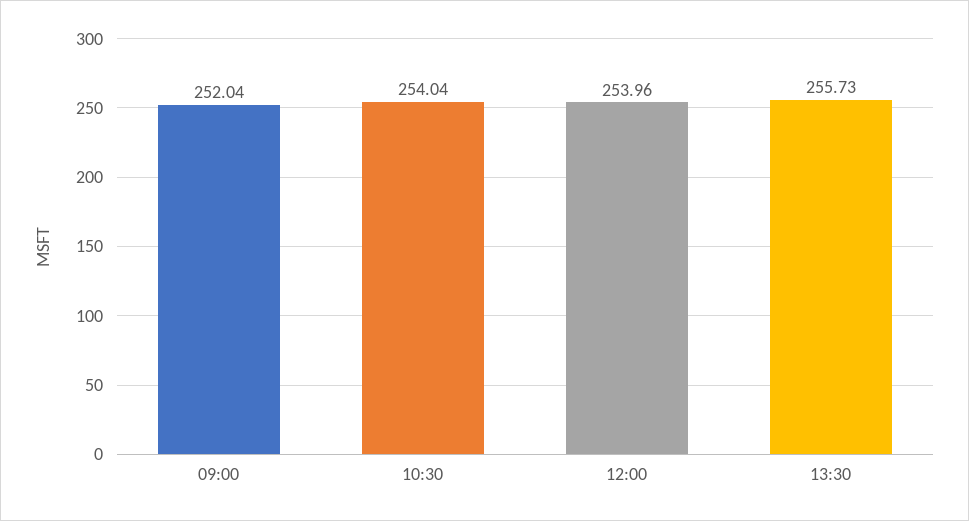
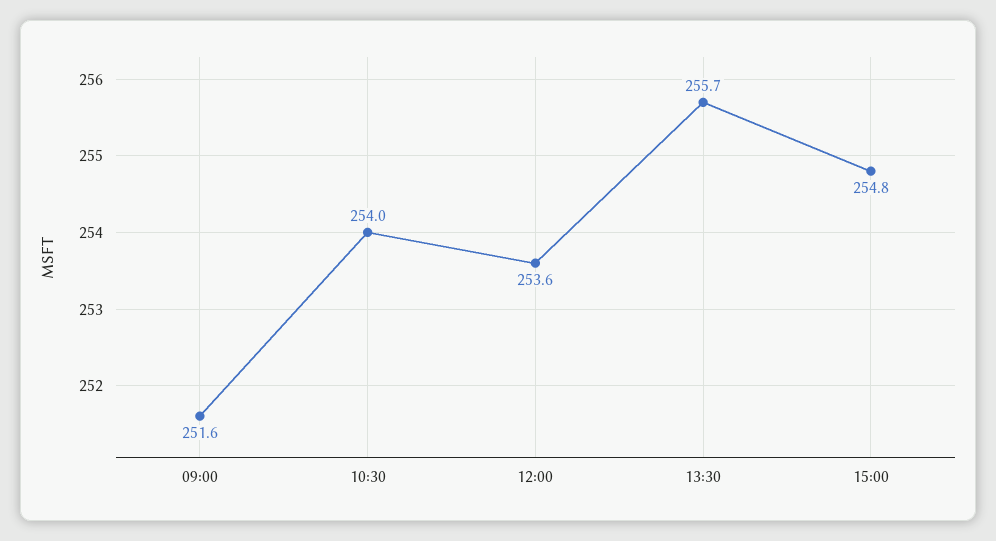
09:00: 252.04 -> 251.6
12:00: 253.96 -> 253.6
15:00: none -> 254.8

